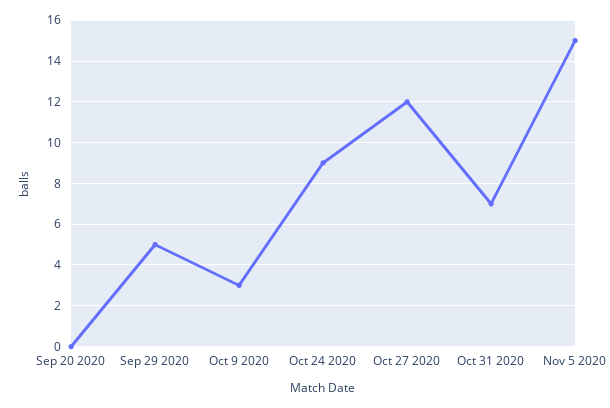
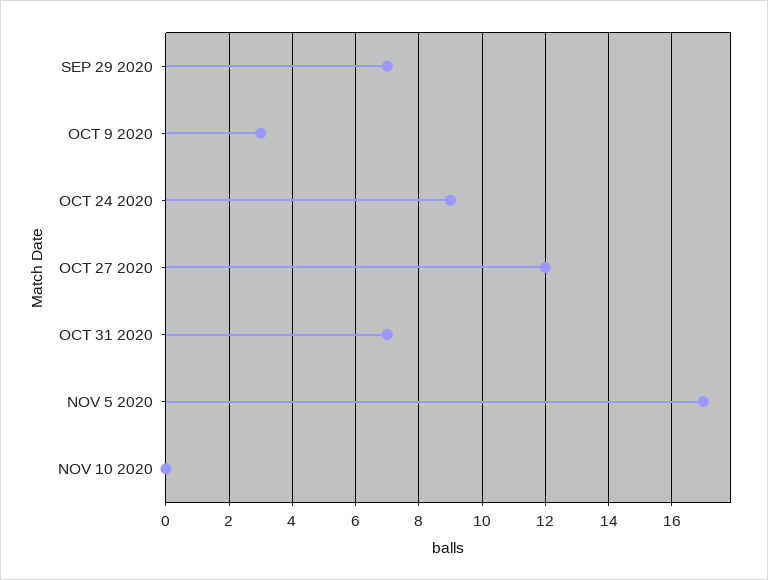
Sep 20 2020: 0 -> none
Sep 29 2020: 5 -> 7
Nov 5 2020: 15 -> 17
NOV 10 2020: none -> 0

